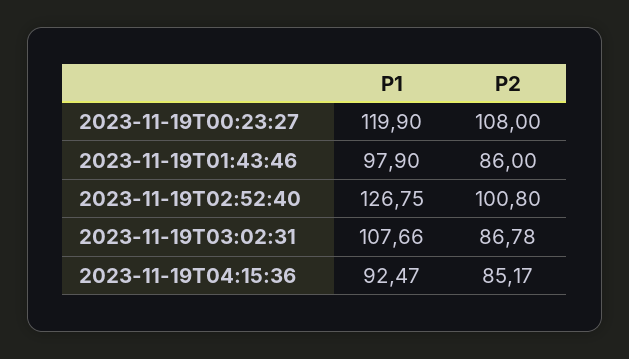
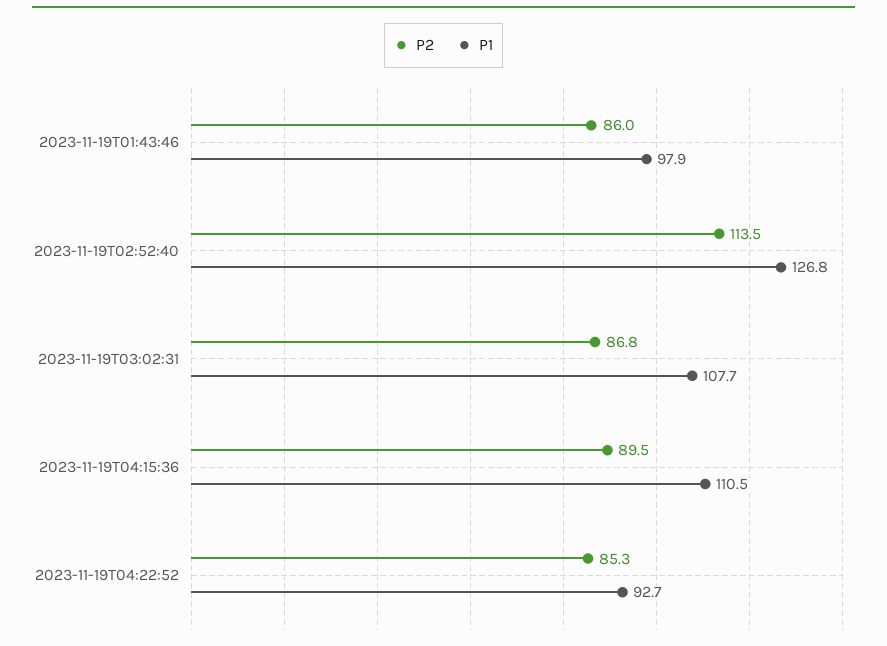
P1, 2023-11-19T00:23:27: 119.9 -> none
P2, 2023-11-19T00:23:27: 108 -> none
P2, 2023-11-19T02:52:40: 100.8 -> 113.5
P1, 2023-11-19T04:15:36: 92.47 -> 110.5
P2, 2023-11-19T04:15:36: 85.17 -> 89.5
P2, 2023-11-19T04:22:52: none -> 85.3
P1, 2023-11-19T04:22:52: none -> 92.7

